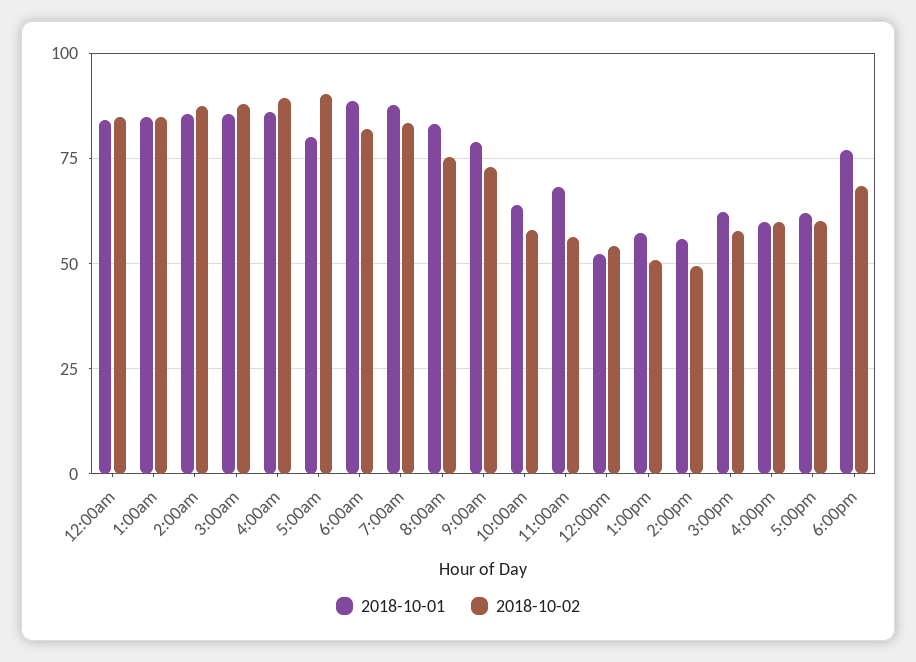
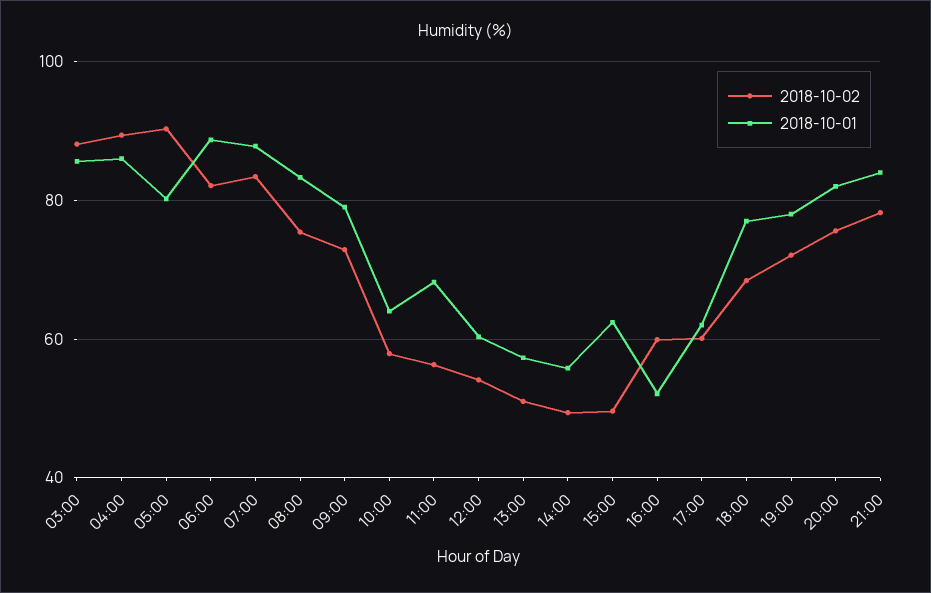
2018-10-01, 12:00am: 85 -> none
2018-10-02, 12:00am: 85 -> none
2018-10-01, 1:00am: 85 -> none
2018-10-02, 1:00am: 85 -> none
2018-10-01, 2:00am: 85 -> none
2018-10-02, 2:00am: 87.5 -> none
2018-10-01, 12:00pm: 52.5 -> 60
2018-10-02, 3:00pm: 57.5 -> 50
2018-10-01, 4:00pm: 60 -> 52
2018-10-02, 19:00: none -> 72
2018-10-01, 19:00: none -> 78
2018-10-02, 20:00: none -> 76
2018-10-01, 20:00: none -> 82
2018-10-02, 21:00: none -> 78
2018-10-01, 21:00: none -> 84

